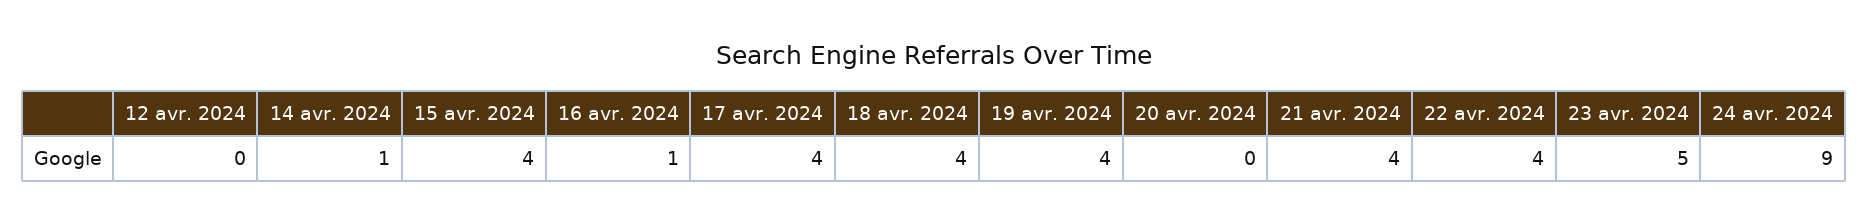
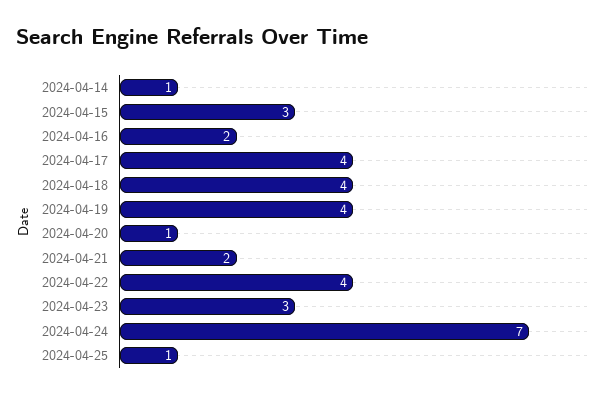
12 avr. 2024: 0 -> none
15 avr. 2024: 4 -> 3
16 avr. 2024: 1 -> 2
20 avr. 2024: 0 -> 1
21 avr. 2024: 4 -> 2
23 avr. 2024: 5 -> 3
24 avr. 2024: 9 -> 7
2024-04-25: none -> 1

